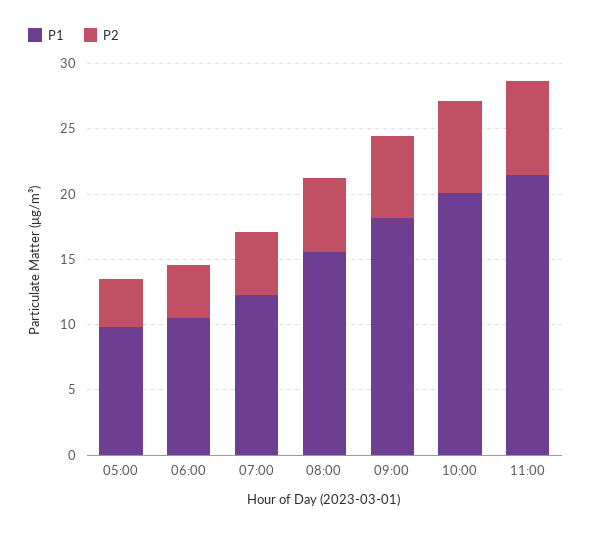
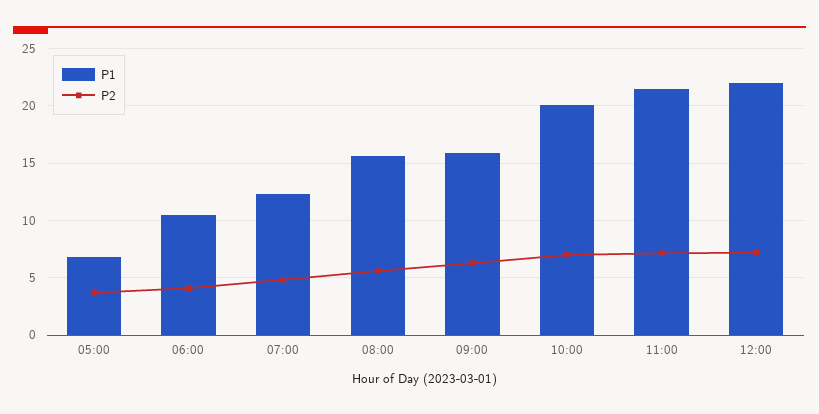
P1, 05:00: 10 -> 7
P1, 09:00: 18 -> 16
P1, 12:00: none -> 22
P2, 12:00: none -> 7

